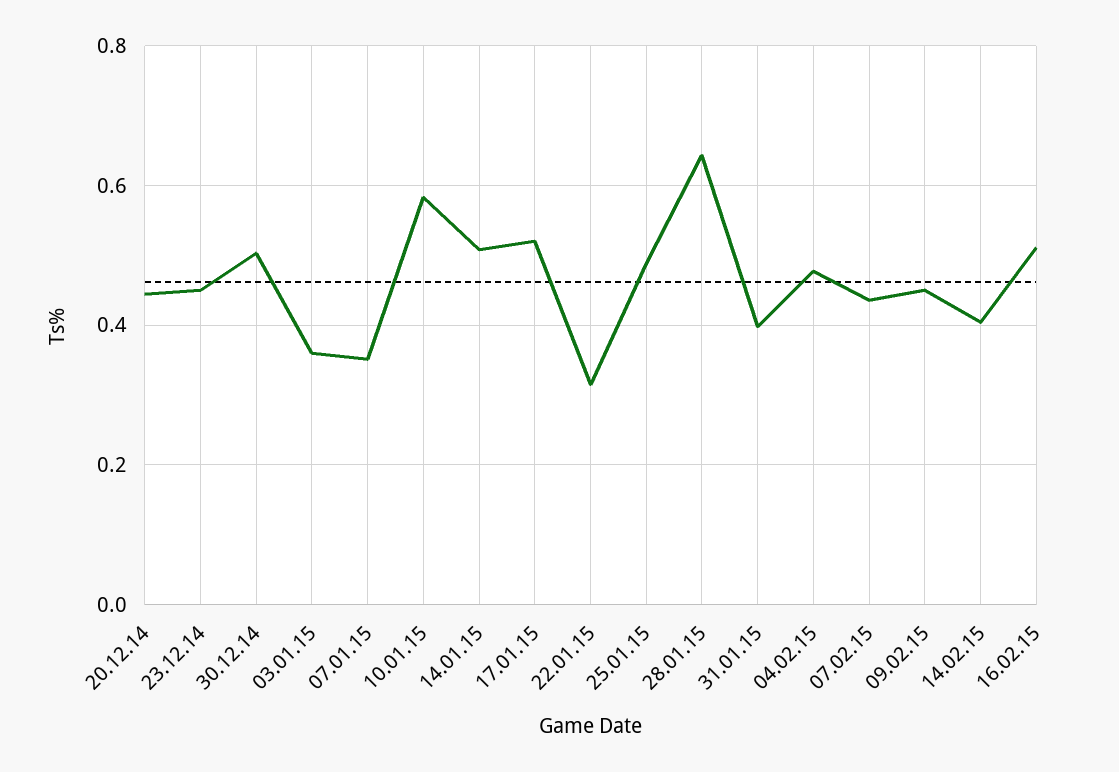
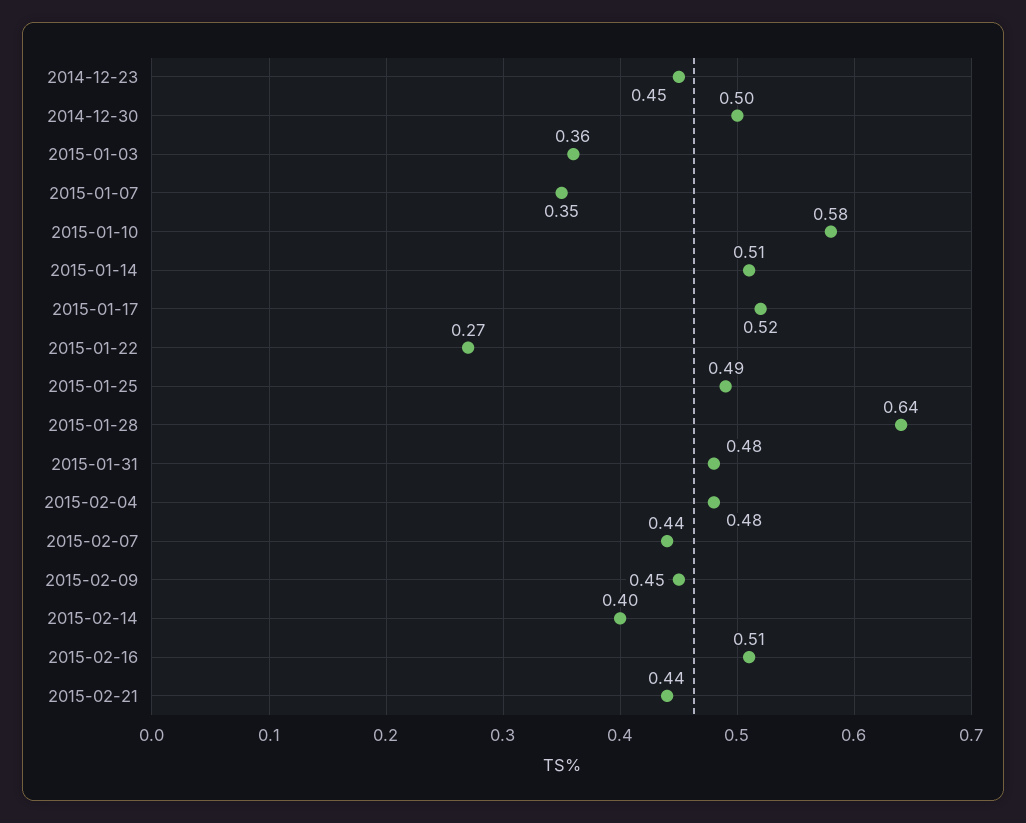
20.12.14: 0.44 -> none
22.01.15: 0.32 -> 0.27
31.01.15: 0.4 -> 0.48
2015-02-21: none -> 0.44

